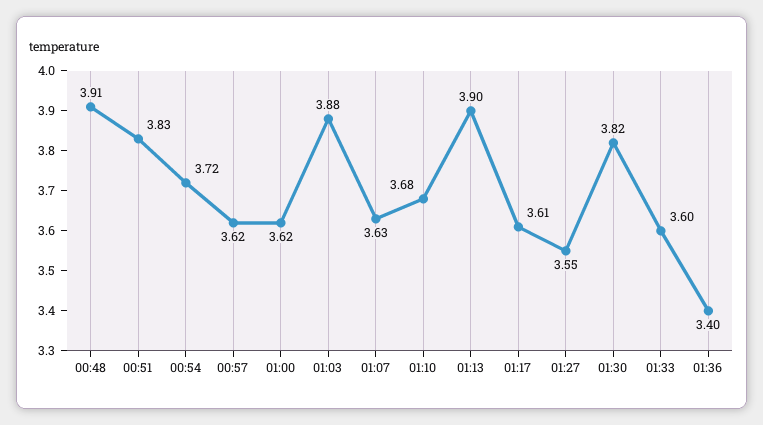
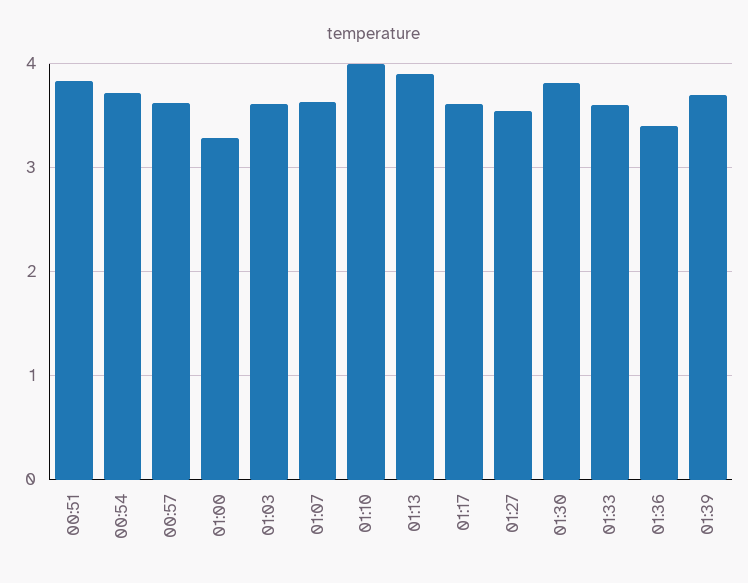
00:48: 3.91 -> none
01:00: 3.62 -> 3.3
01:03: 3.88 -> 3.6
01:10: 3.68 -> 4
01:39: none -> 3.7

